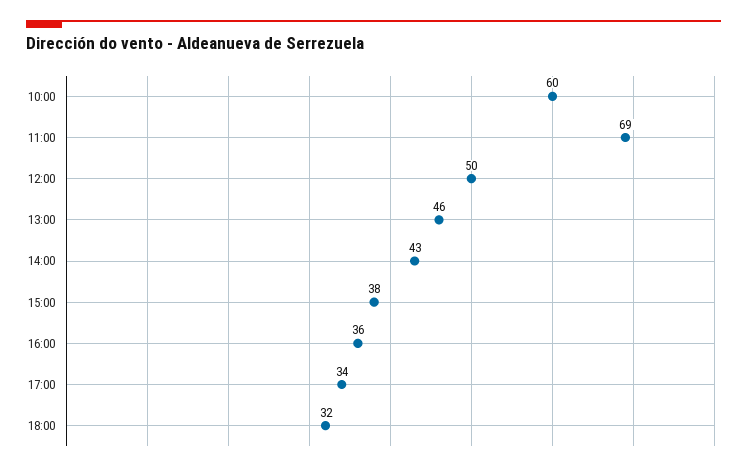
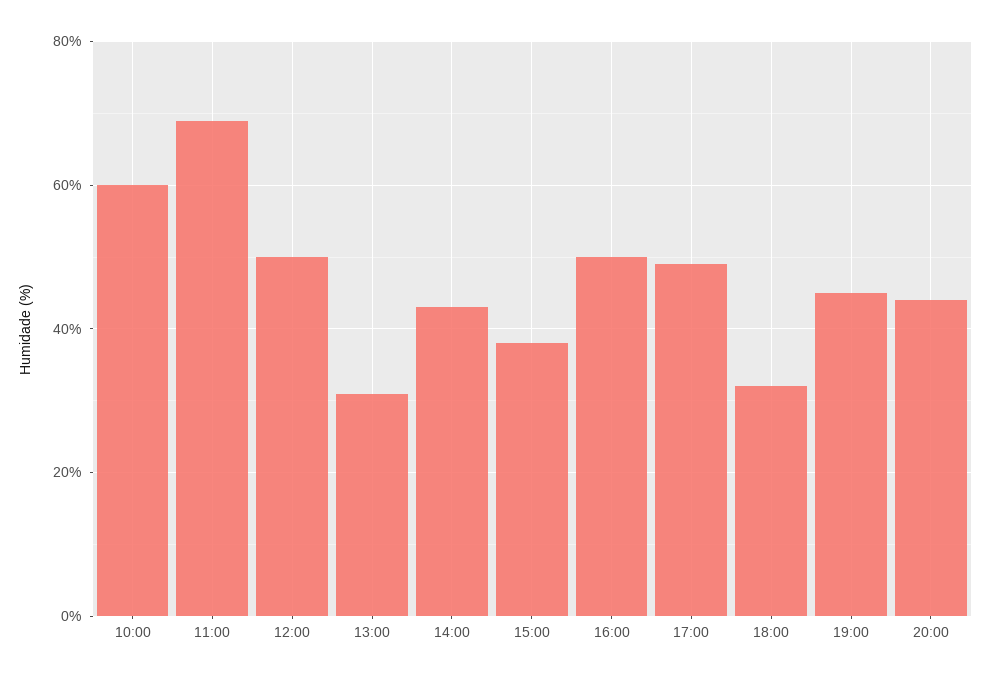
13:00: 46 -> 30
16:00: 36 -> 50
17:00: 34 -> 50
19:00: none -> 45
20:00: none -> 45

